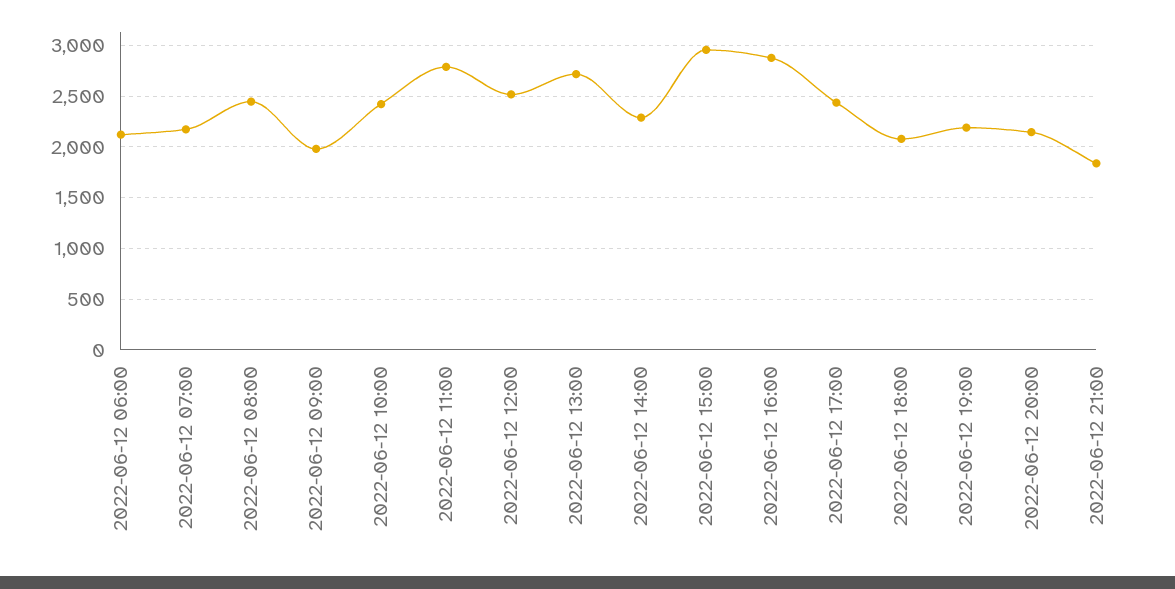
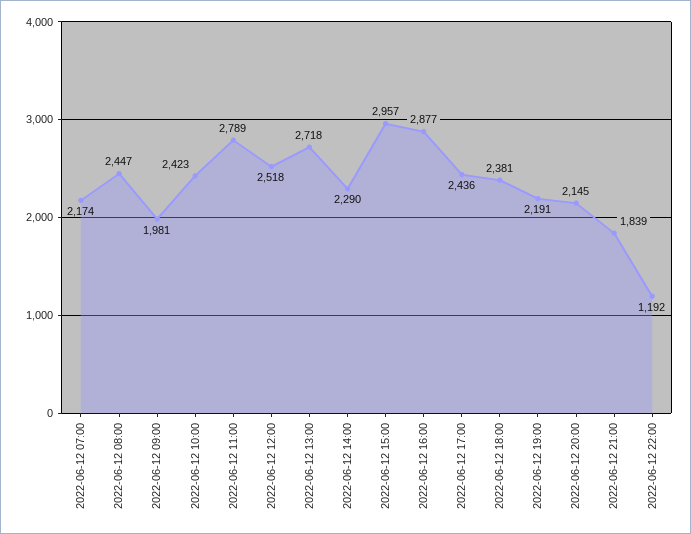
2022-06-12 06:00: 2100 -> none
2022-06-12 18:00: 2100 -> 2381
2022-06-12 22:00: none -> 1192

